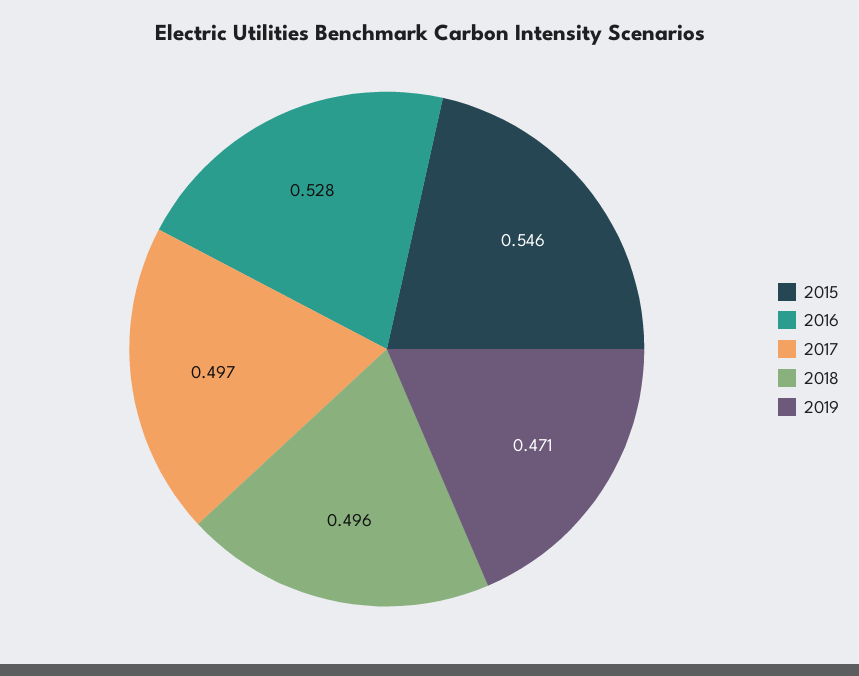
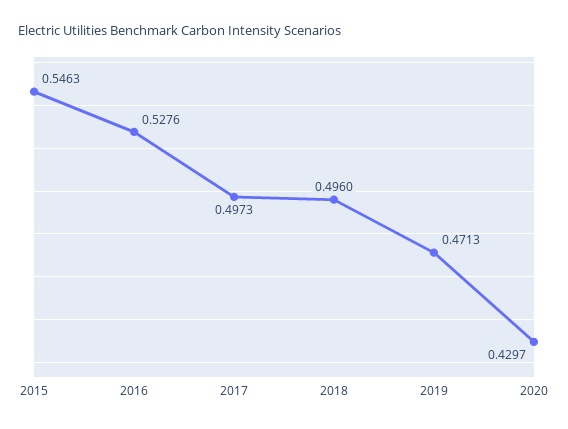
2020: none -> 0.4297

